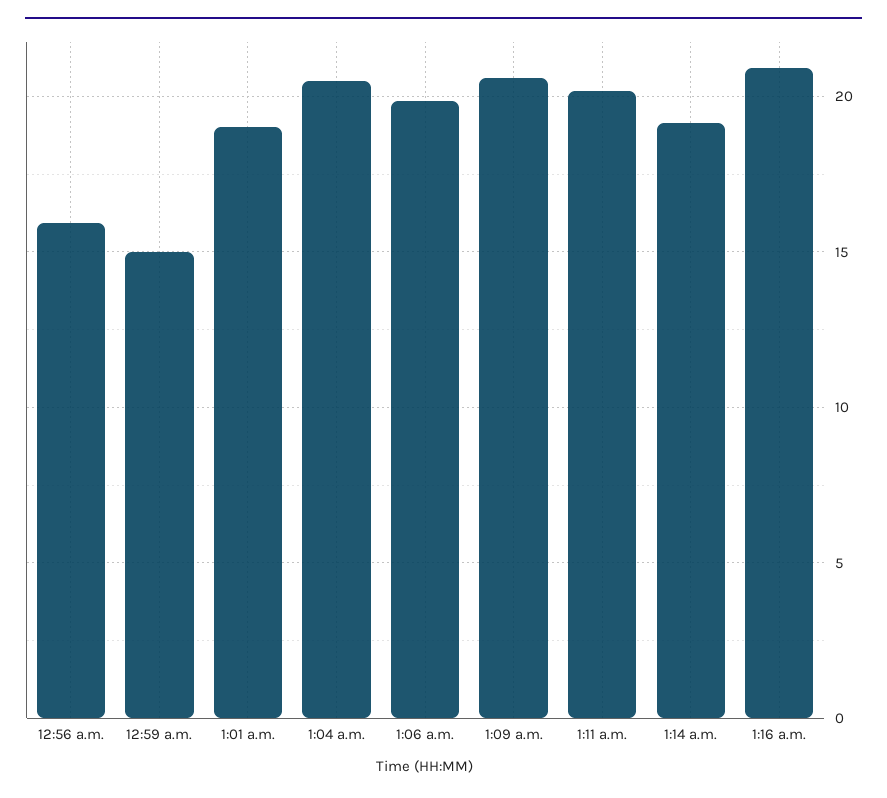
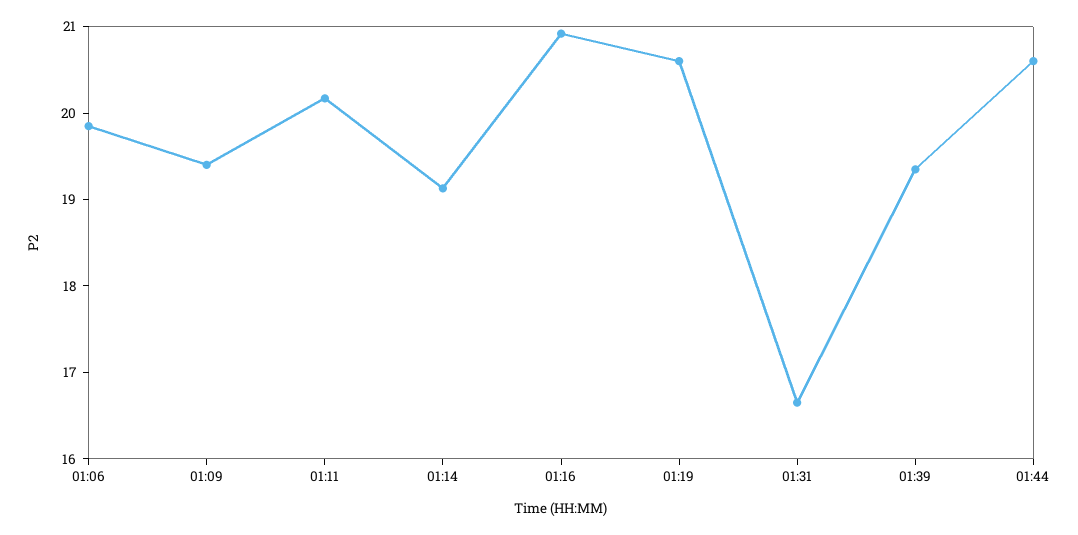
12:56 a.m.: 16 -> none
12:59 a.m.: 15 -> none
1:01 a.m.: 19 -> none
1:04 a.m.: 20.5 -> none
1:09 a.m.: 20.5 -> 19.4
01:19: none -> 20.6
01:31: none -> 16.6
01:39: none -> 19.4
01:44: none -> 20.6

